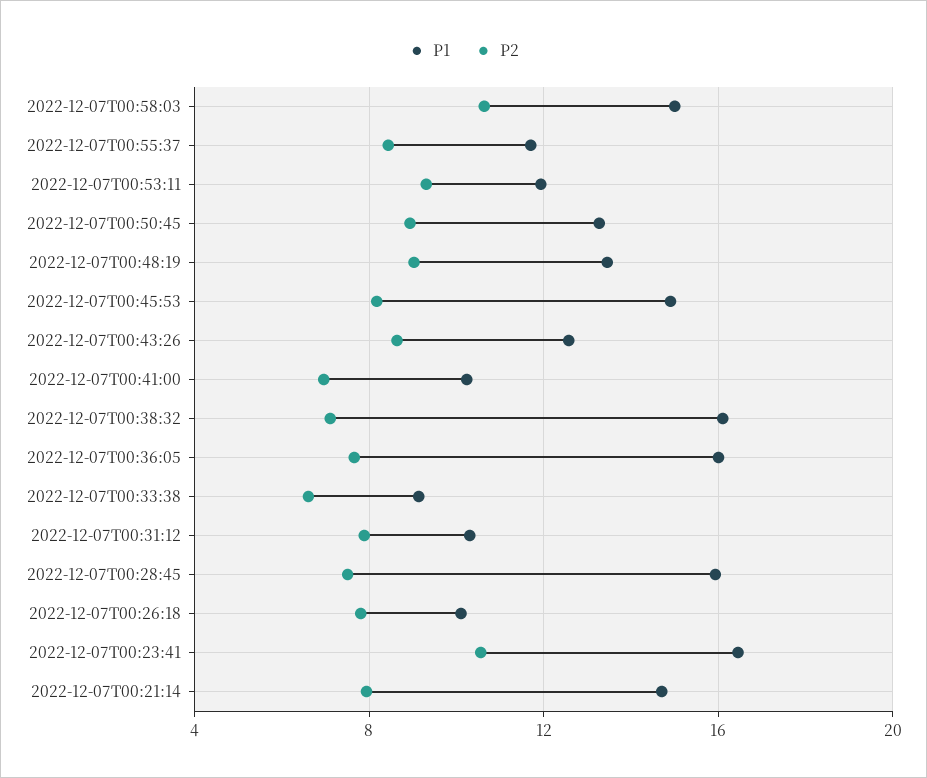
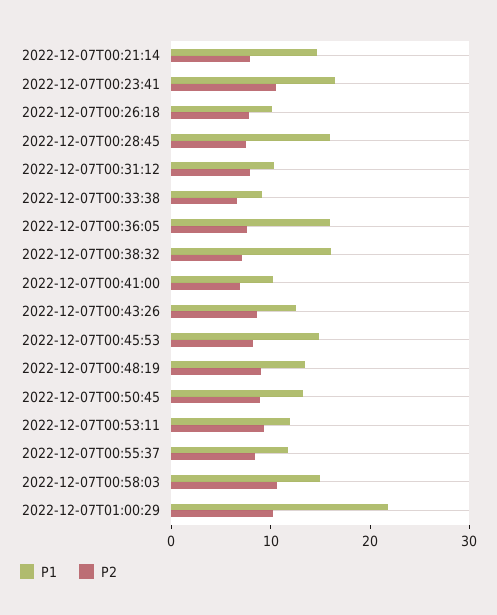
P1, 2022-12-07T01:00:29: none -> 22
P2, 2022-12-07T01:00:29: none -> 10

